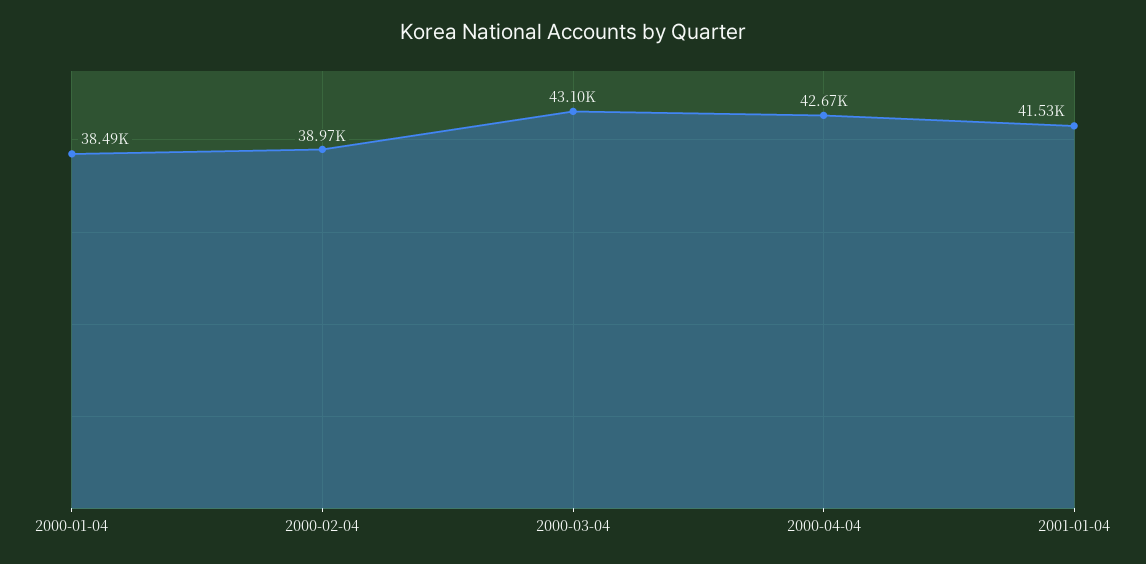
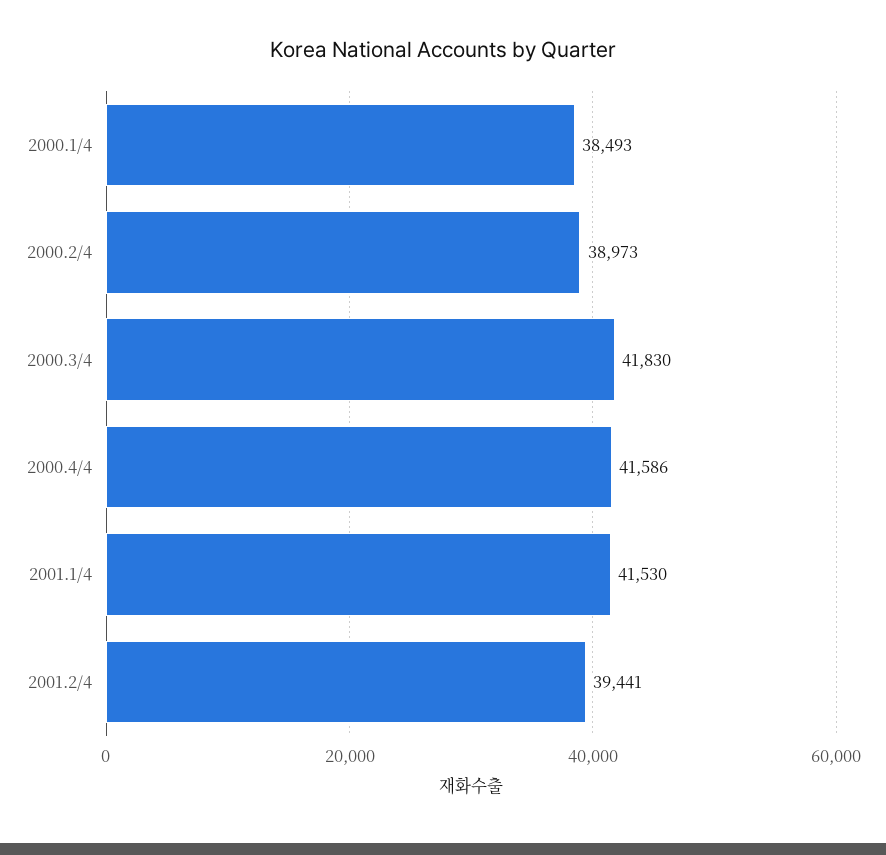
2000-03-04: 43100 -> 41830
2000-04-04: 42670 -> 41586
2001.2/4: none -> 39441

